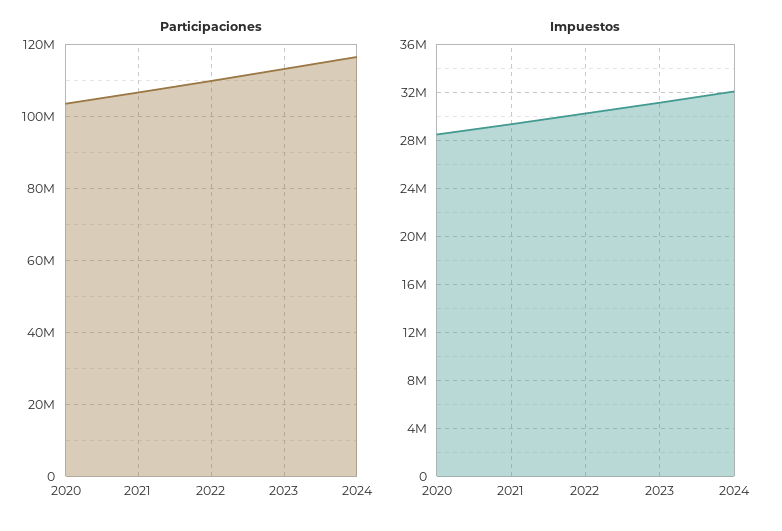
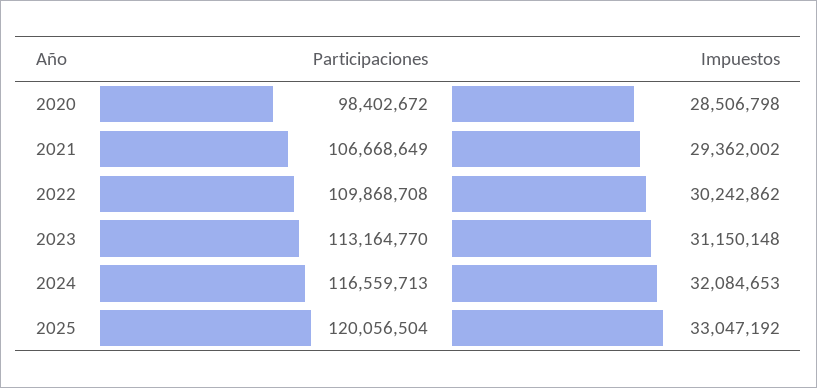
Participaciones, 2020: 104000000 -> 98402672
Participaciones, 2025: none -> 120056504
Impuestos, 2025: none -> 33047192

